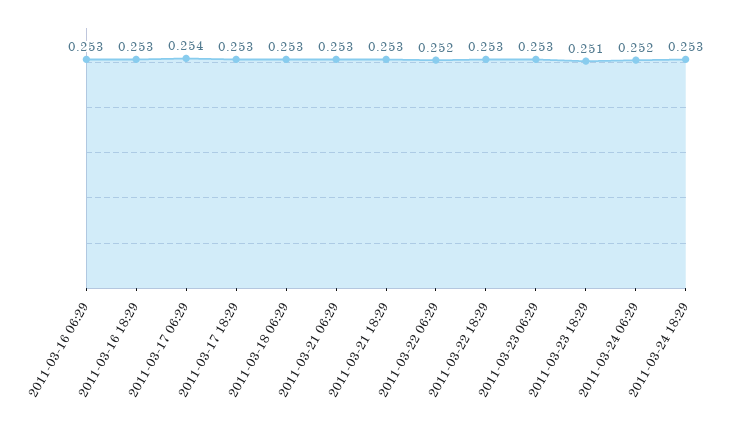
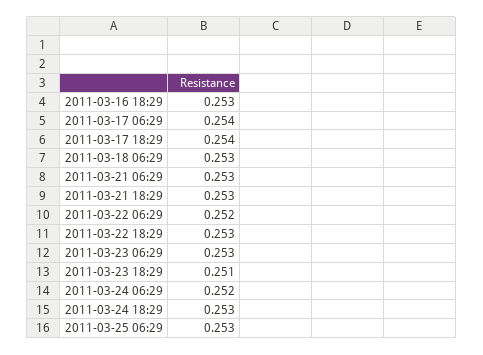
2011-03-16 06:29: 0.253 -> none
2011-03-17 18:29: 0.253 -> 0.254
2011-03-25 06:29: none -> 0.253

